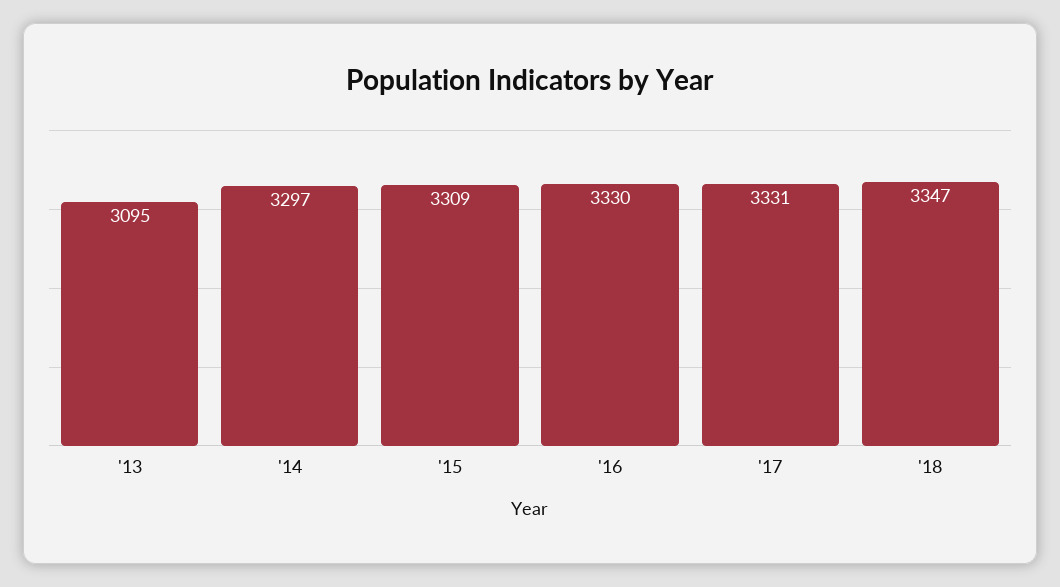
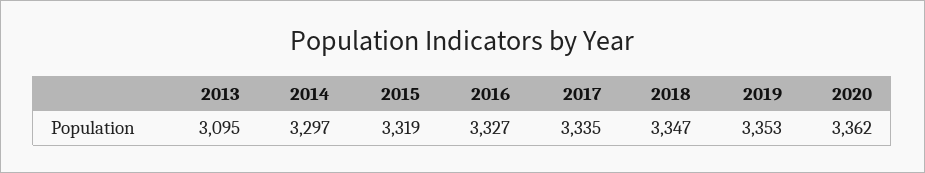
'15: 3309 -> 3319
'16: 3330 -> 3327
'17: 3331 -> 3335
2019: none -> 3353
2020: none -> 3362

